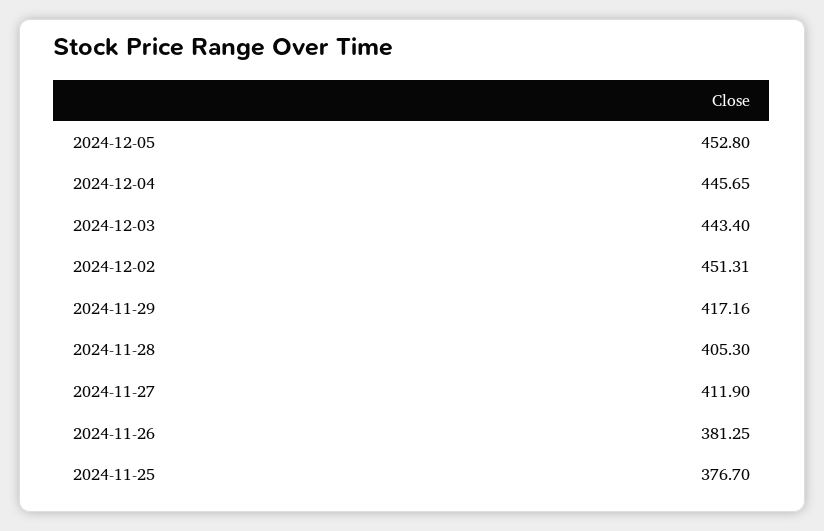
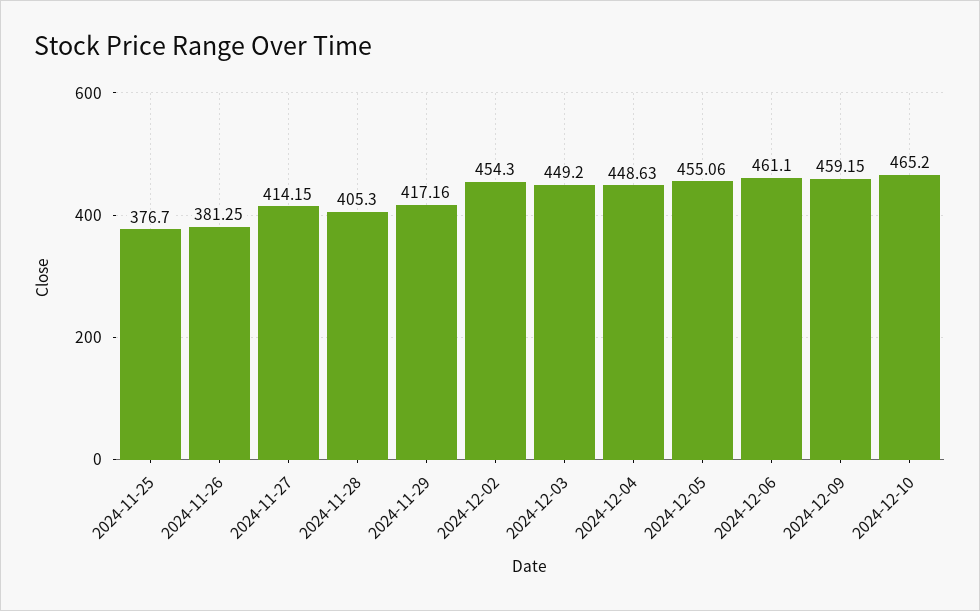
2024-12-05: 452.8 -> 455.06
2024-12-04: 445.65 -> 448.63
2024-12-03: 443.4 -> 449.2
2024-12-02: 451.31 -> 454.3
2024-11-27: 411.9 -> 414.15
2024-12-06: none -> 461.1
2024-12-09: none -> 459.15
2024-12-10: none -> 465.2

